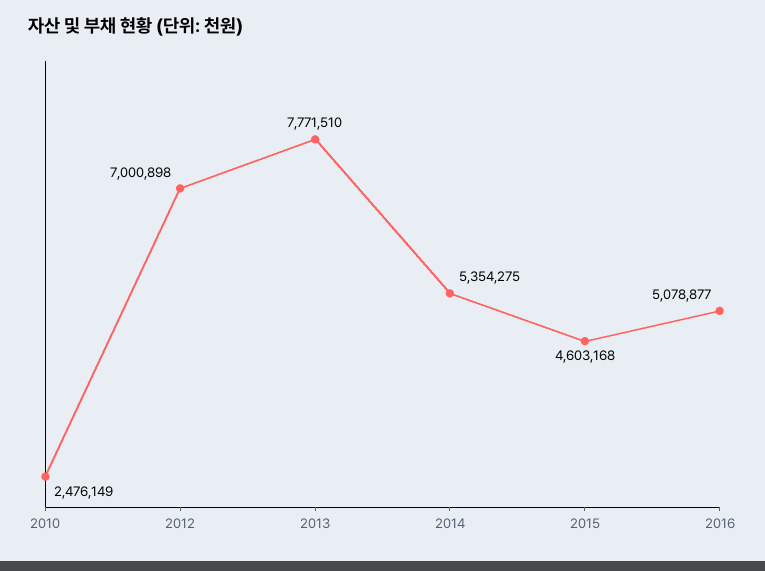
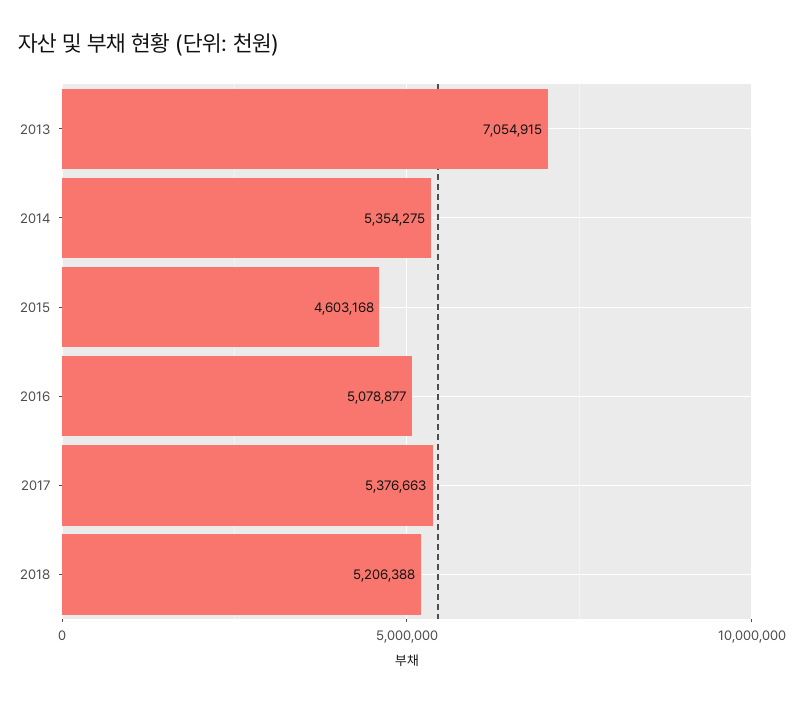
2010: 2476149 -> none
2012: 7000898 -> none
2013: 7771510 -> 7054915
2017: none -> 5376663
2018: none -> 5206388

